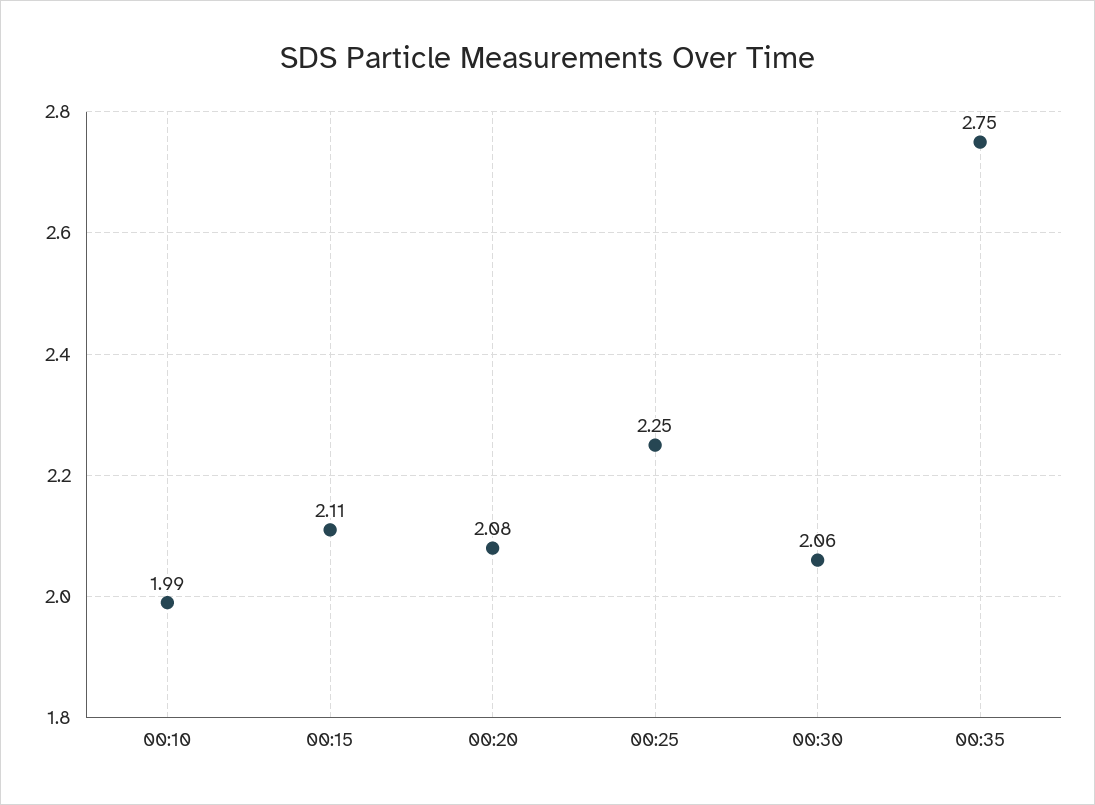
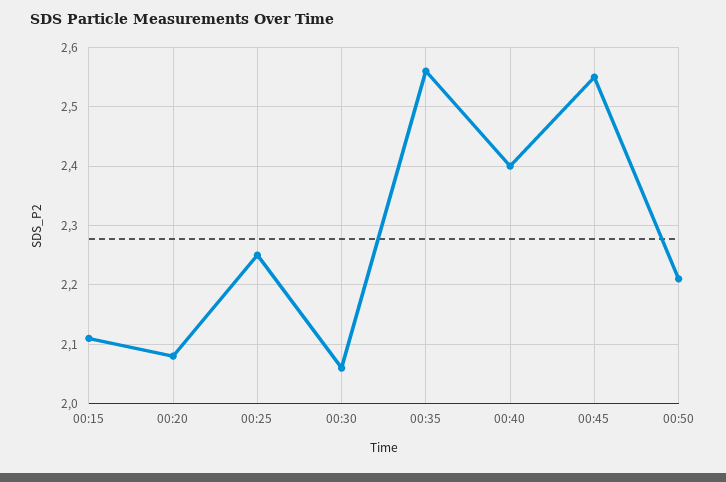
00:10: 1.99 -> none
00:35: 2.75 -> 2.55
00:40: none -> 2.4
00:45: none -> 2.55
00:50: none -> 2.2

